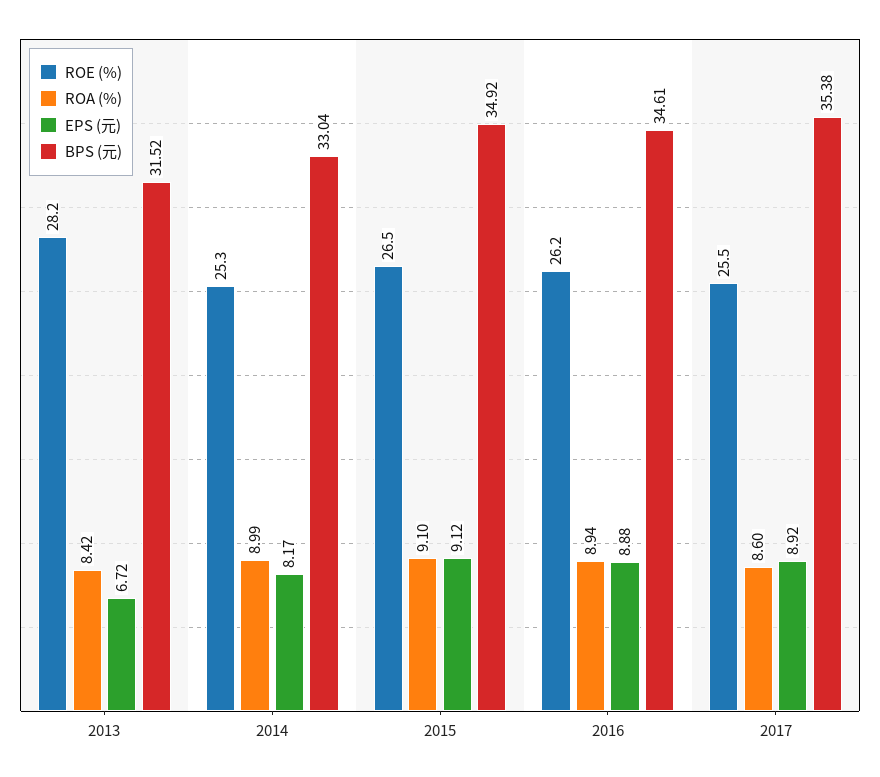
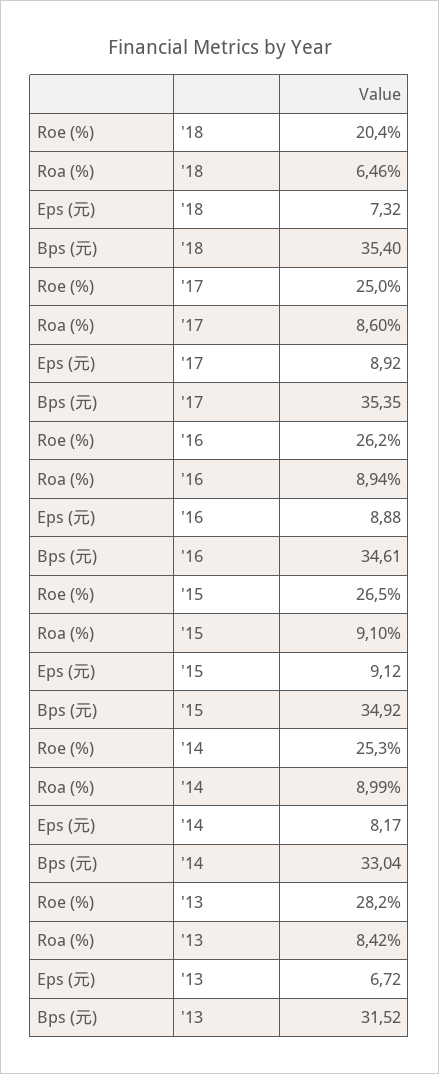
ROE (%), 2017: 25.5 -> 25
BPS (元), 2017: 35.38 -> 35.35
ROE (%), '18: none -> 20.4
ROA (%), '18: none -> 6.46
EPS (元), '18: none -> 7.32
BPS (元), '18: none -> 35.4

